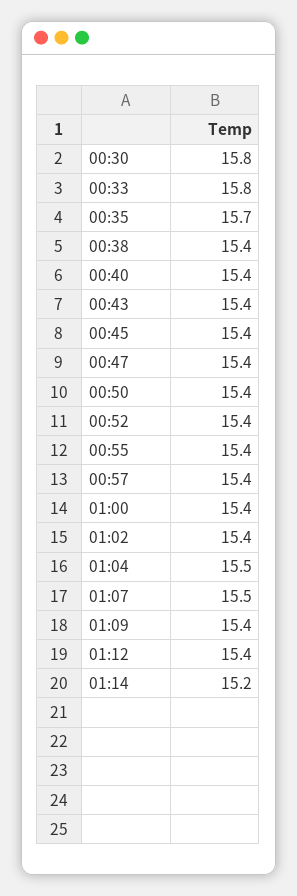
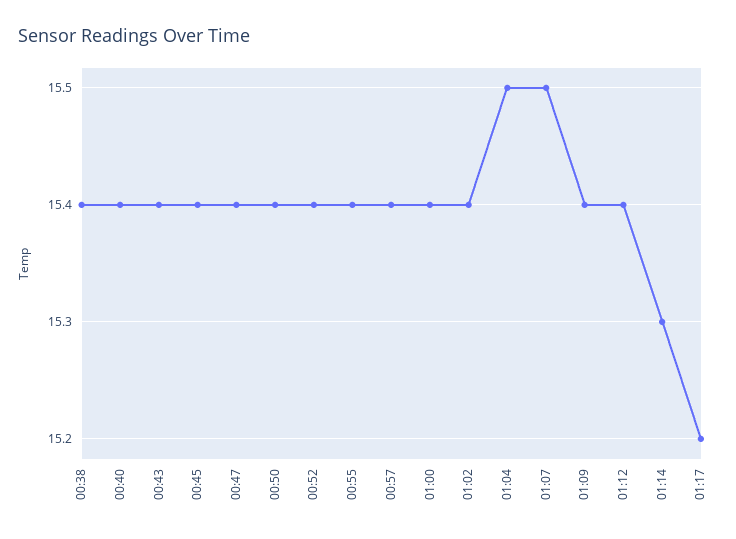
00:30: 15.8 -> none
00:33: 15.8 -> none
00:35: 15.7 -> none
01:14: 15.2 -> 15.3
01:17: none -> 15.2

